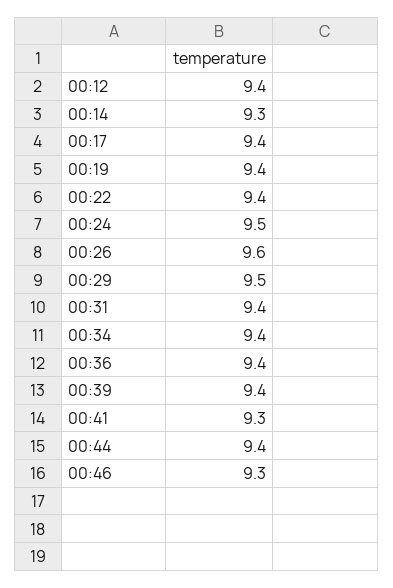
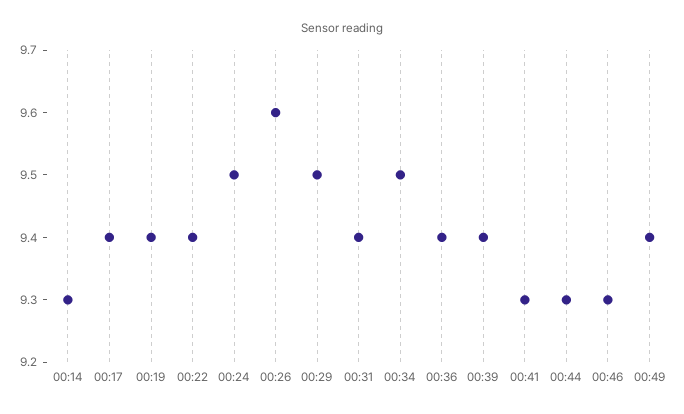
00:12: 9.4 -> none
00:34: 9.4 -> 9.5
00:44: 9.4 -> 9.3
00:49: none -> 9.4

